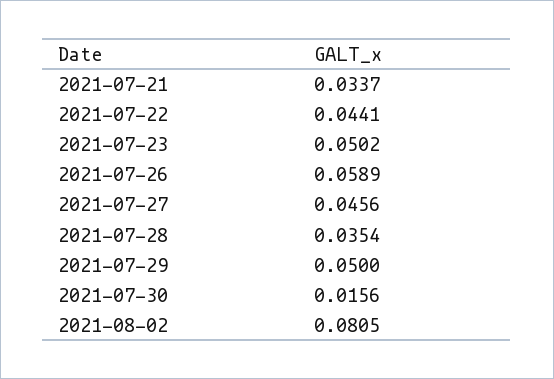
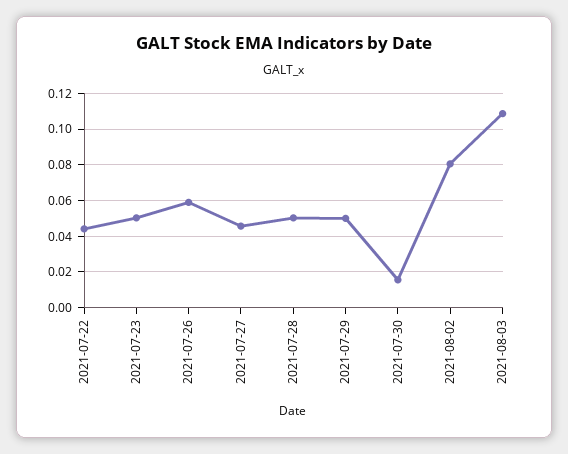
2021-07-21: 0.0337 -> none
2021-07-28: 0.0354 -> 0.05
2021-08-03: none -> 0.11

